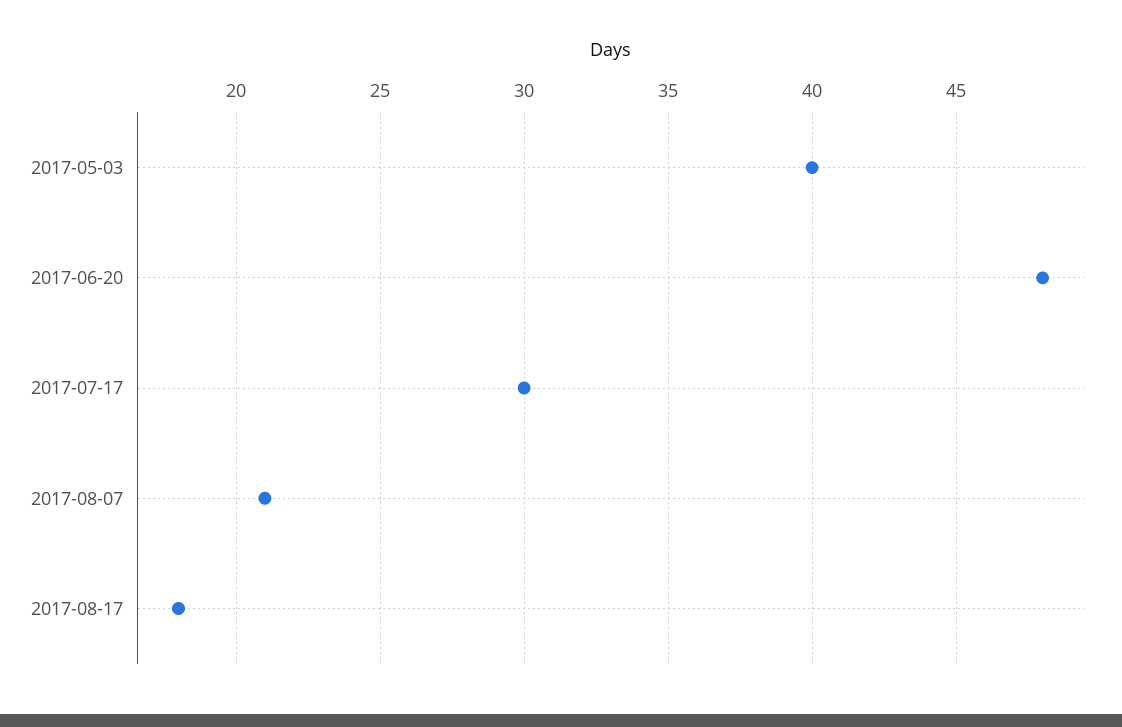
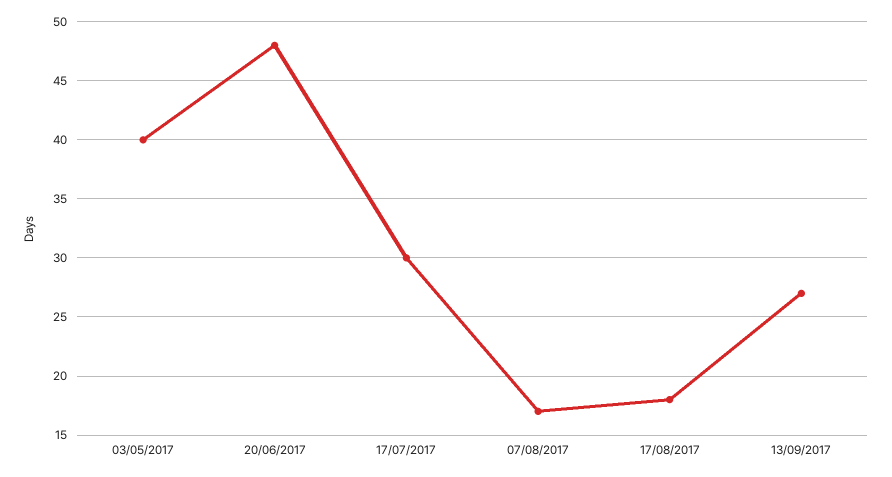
2017-08-07: 21 -> 17
13/09/2017: none -> 27

